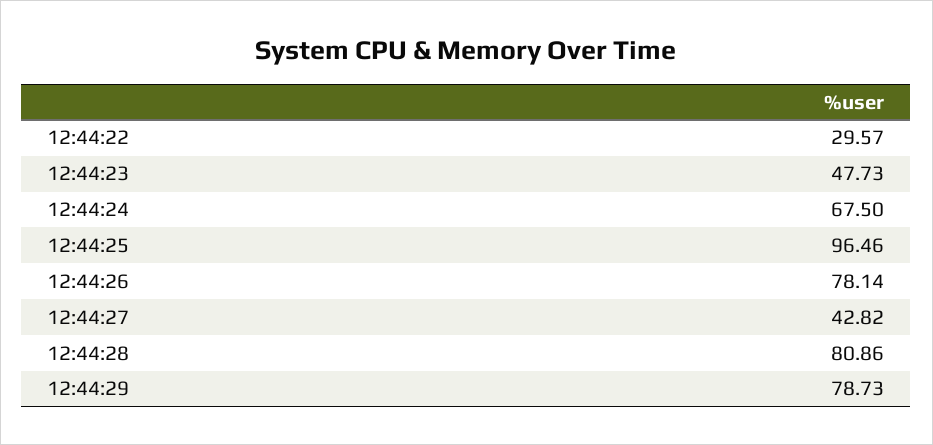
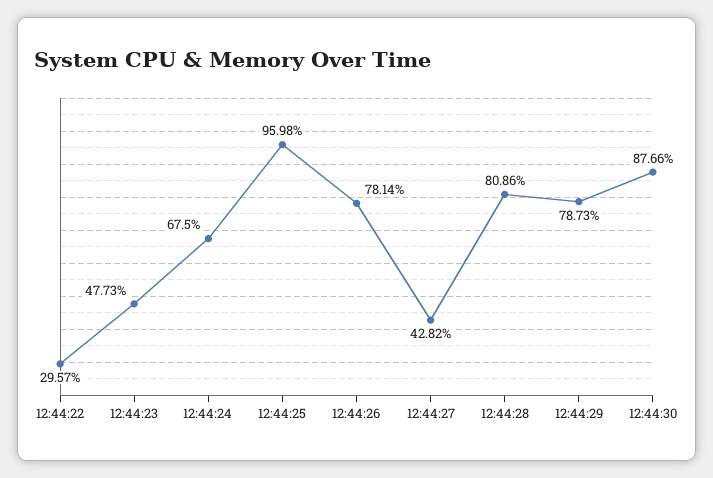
12:44:25: 96.46 -> 95.98
12:44:30: none -> 87.66

